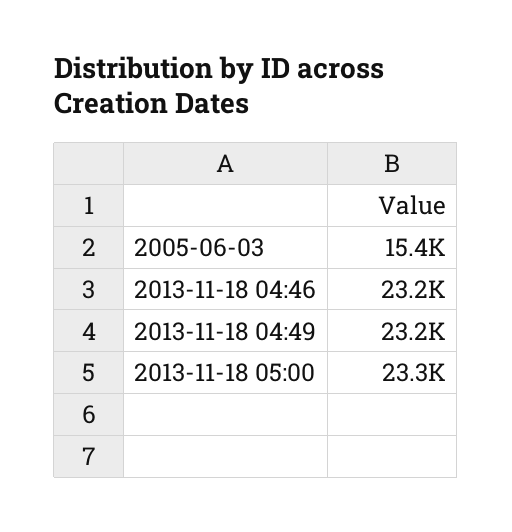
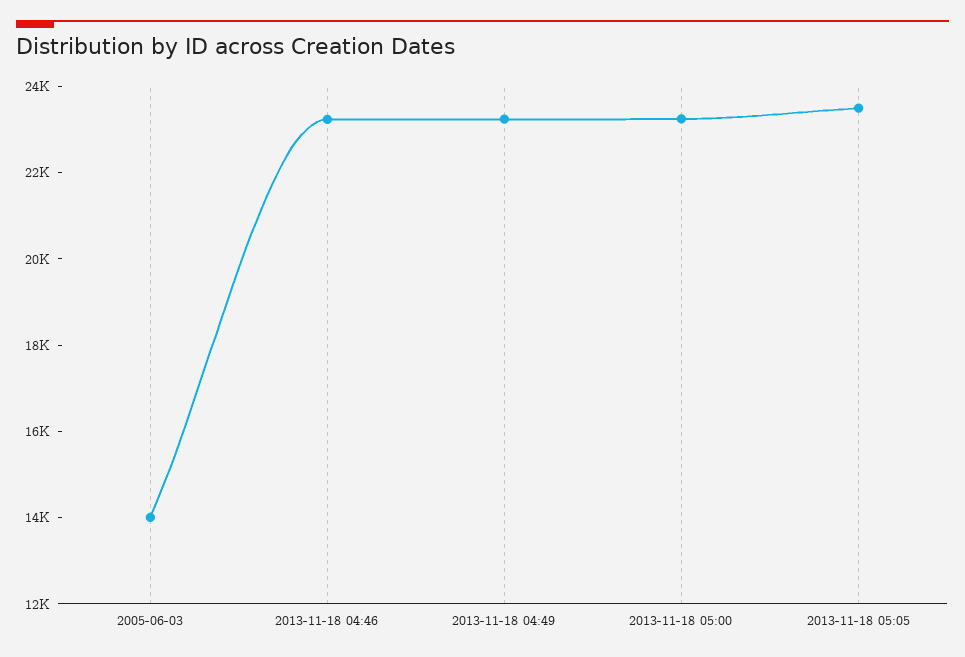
2005-06-03: 15400 -> 14000
2013-11-18 05:05: none -> 23500

